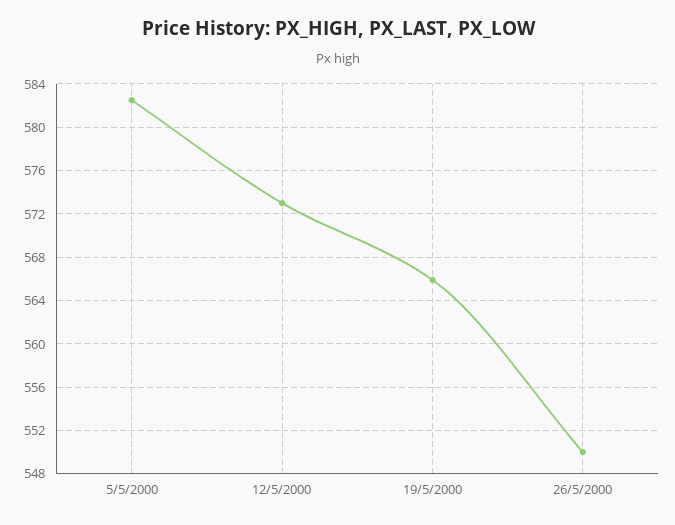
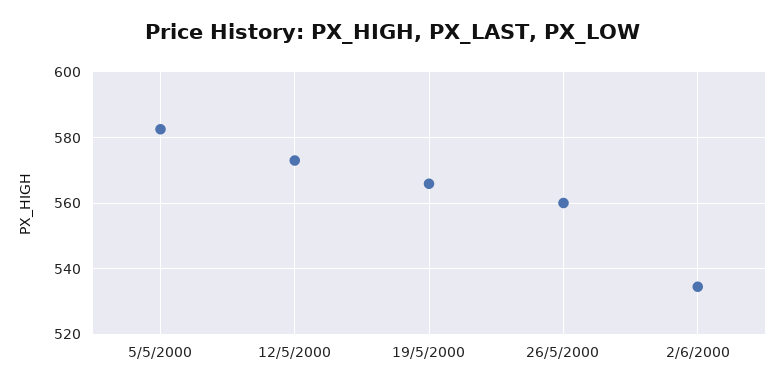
26/5/2000: 550 -> 560
2/6/2000: none -> 534

